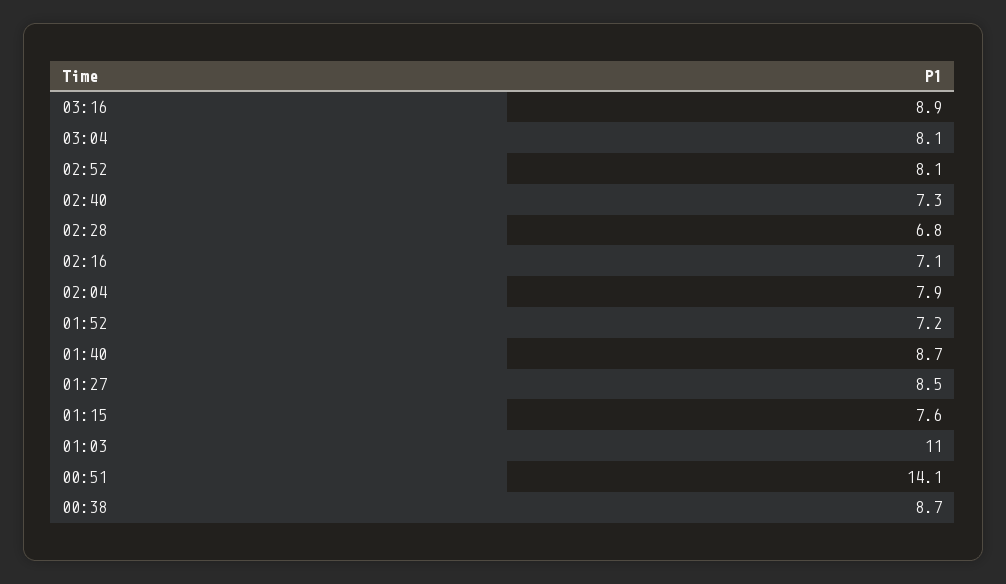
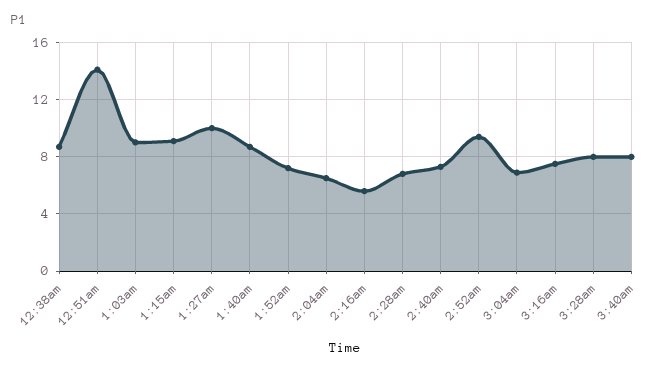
03:16: 8.9 -> 7.5
03:04: 8.1 -> 7
02:52: 8.1 -> 9.5
02:16: 7.1 -> 5.5
02:04: 7.9 -> 6.5
01:27: 8.5 -> 10
01:15: 7.6 -> 9
01:03: 11 -> 9
3:28am: none -> 8
3:40am: none -> 8

